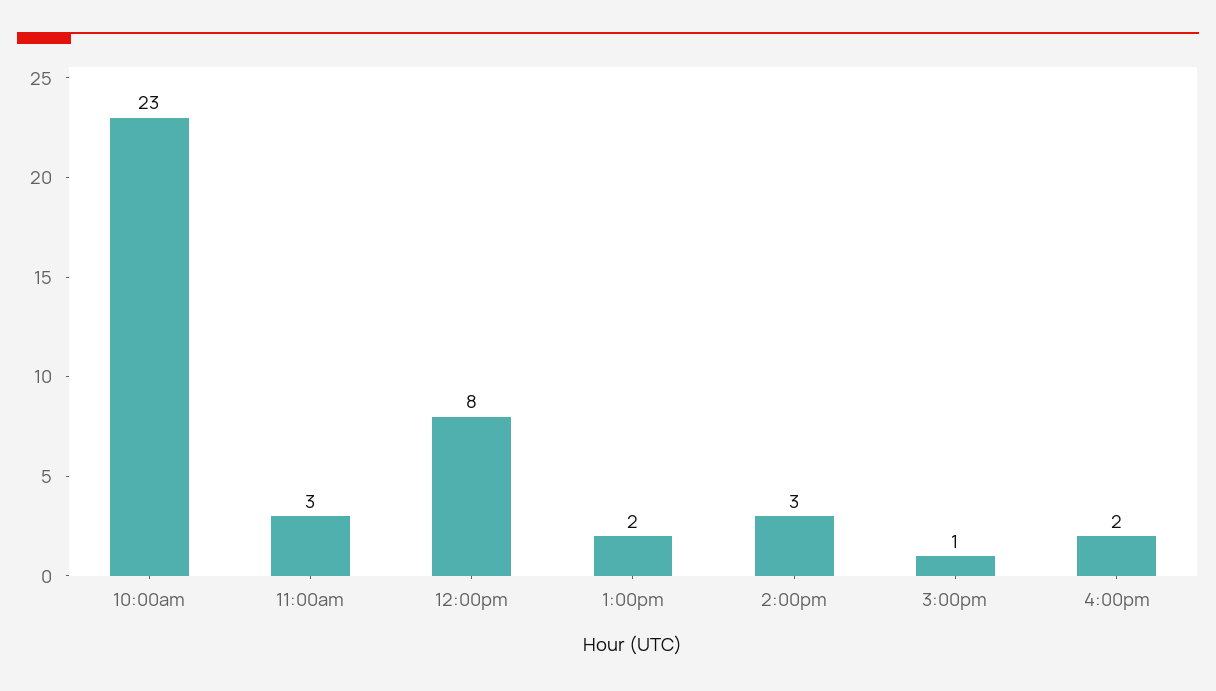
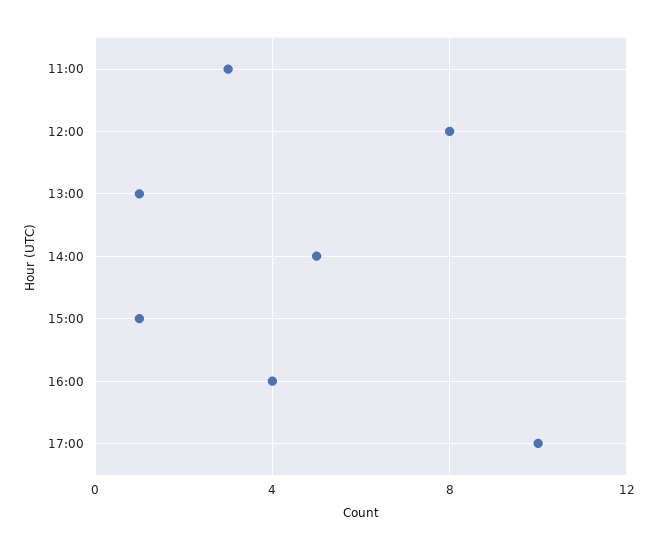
10:00am: 23 -> none
1:00pm: 2 -> 1
2:00pm: 3 -> 5
4:00pm: 2 -> 4
17:00: none -> 10

